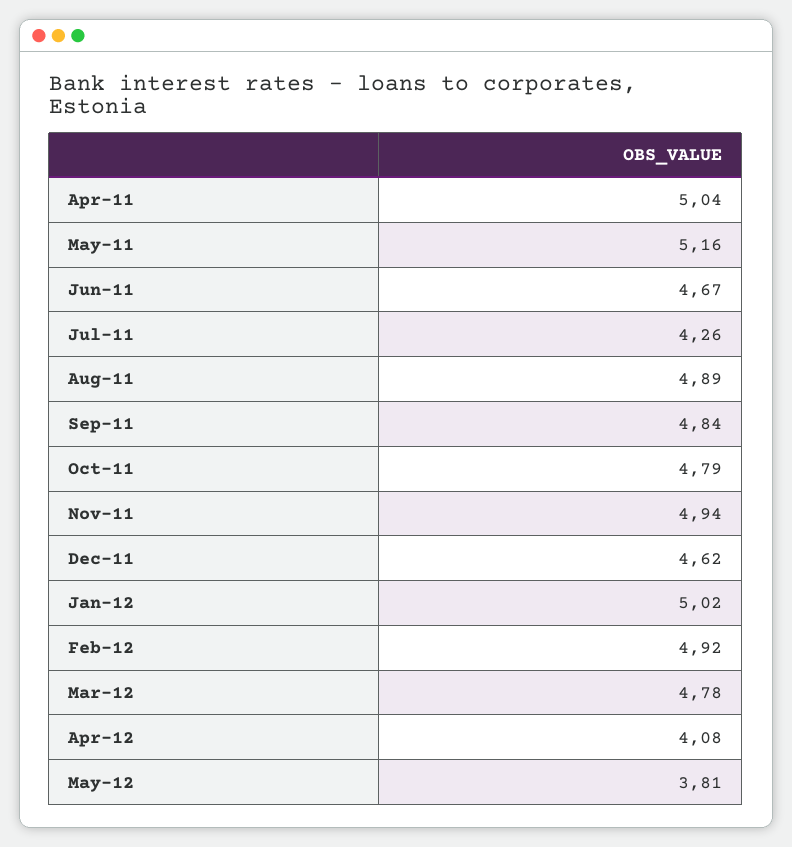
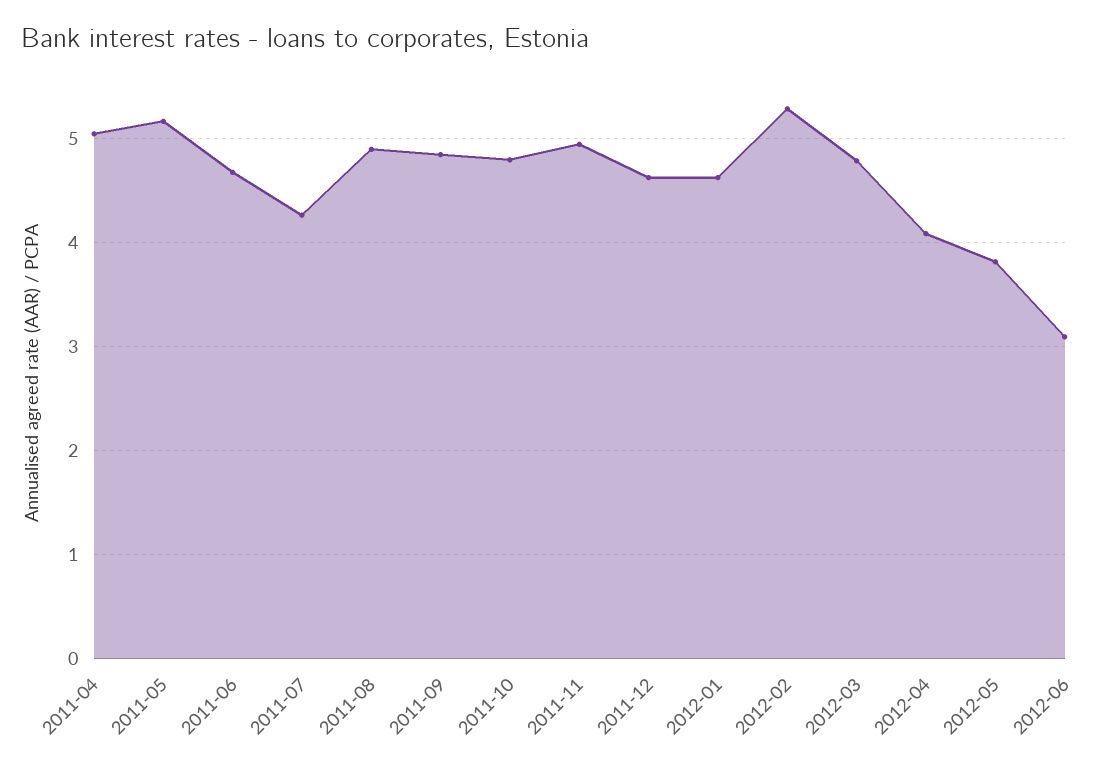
Jan-12: 5.02 -> 4.6
Feb-12: 4.92 -> 5.3
2012-06: none -> 3.1

